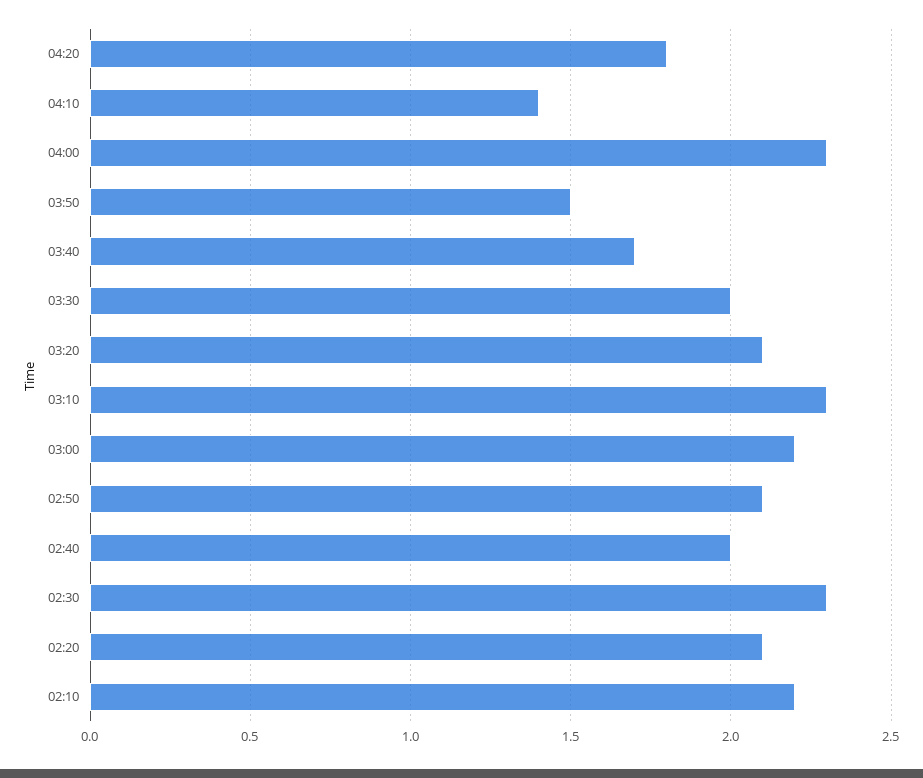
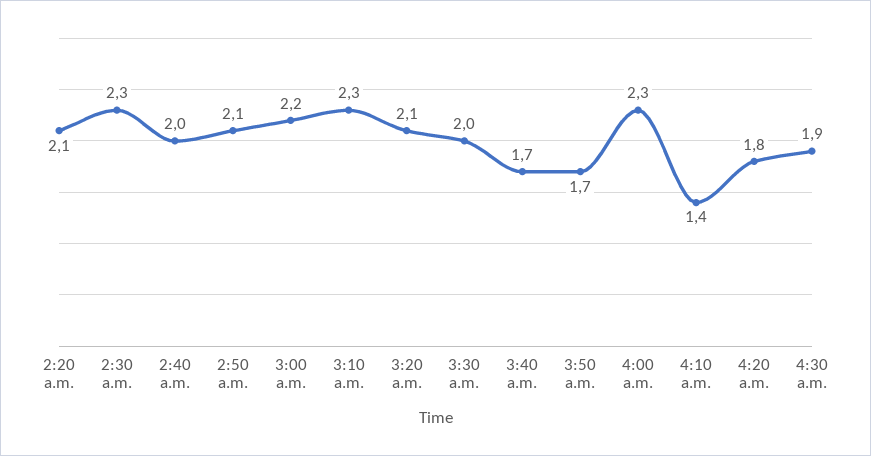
03:50: 1.5 -> 1.7
02:10: 2.2 -> none
4:30 a.m.: none -> 1.9

